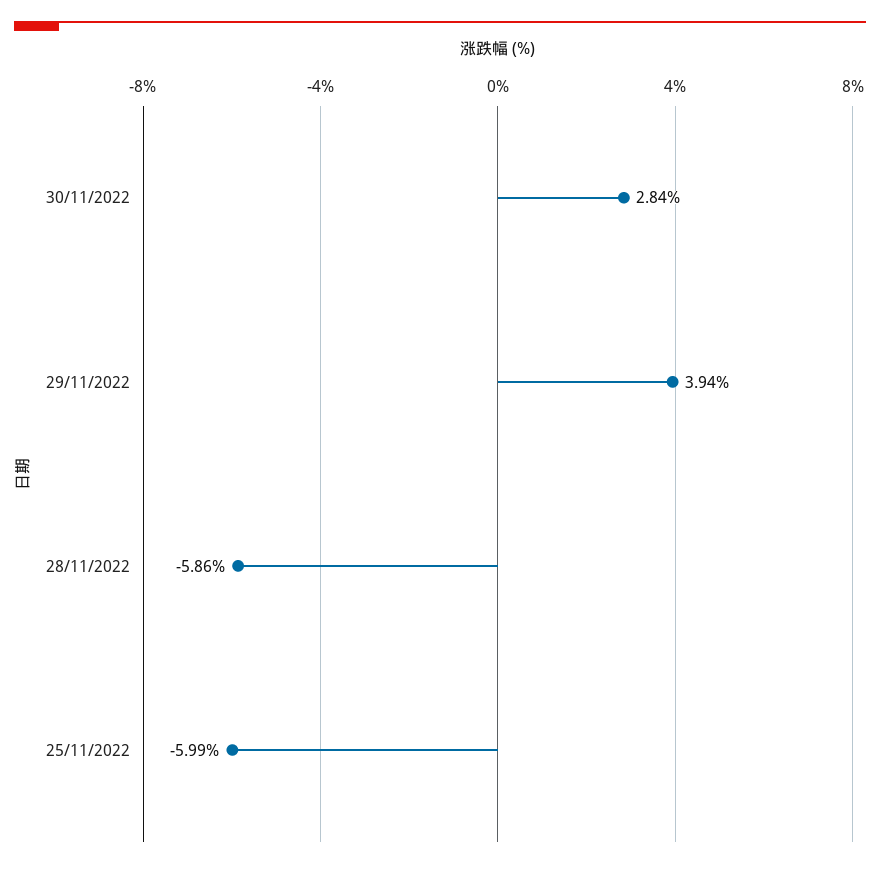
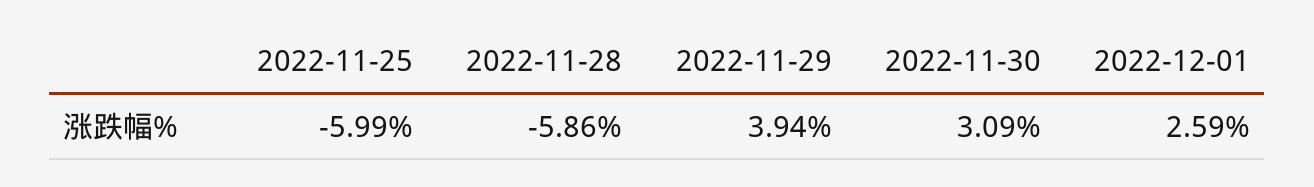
30/11/2022: 2.84 -> 3.09
2022-12-01: none -> 2.59

